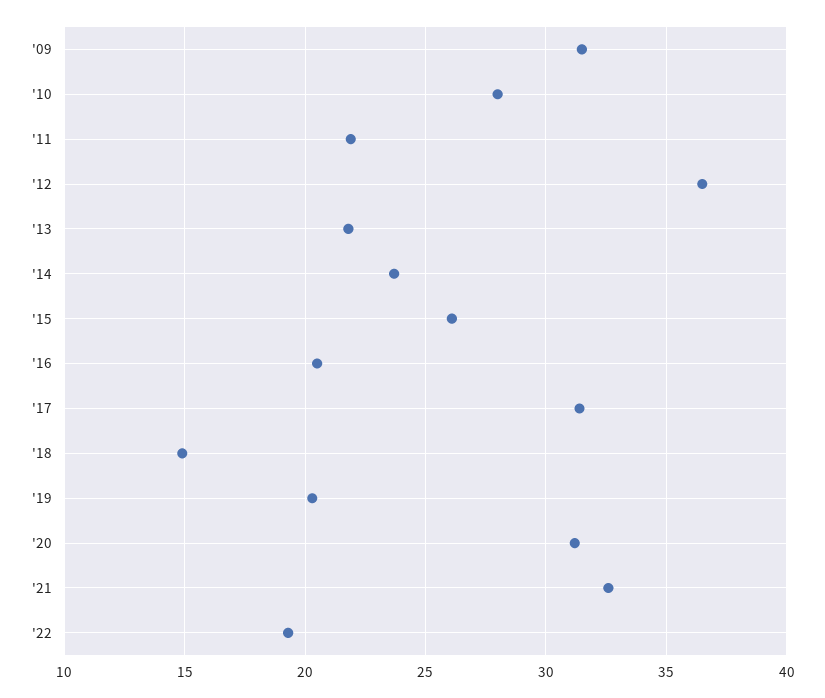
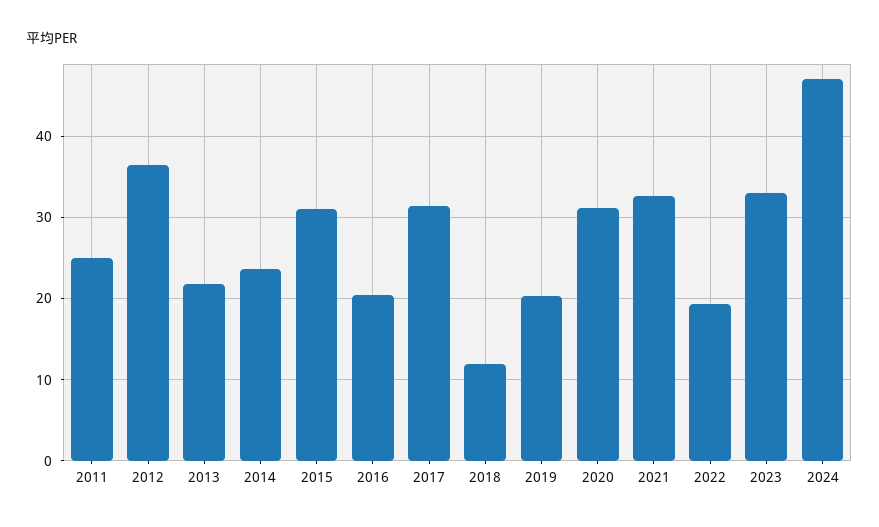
'09: 31.5 -> none
'10: 28 -> none
'11: 22 -> 25
'15: 26 -> 31
'18: 15 -> 12
2023: none -> 33
2024: none -> 47

